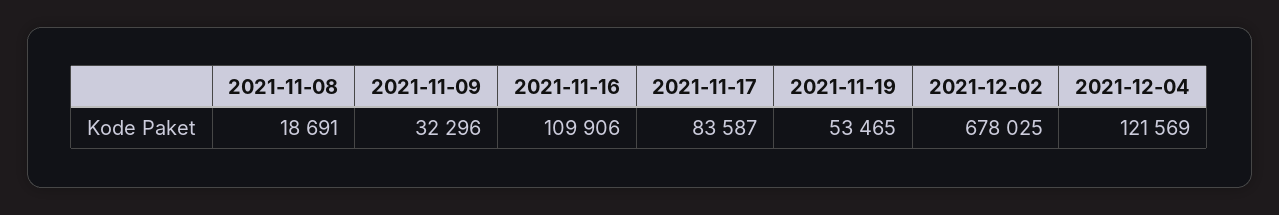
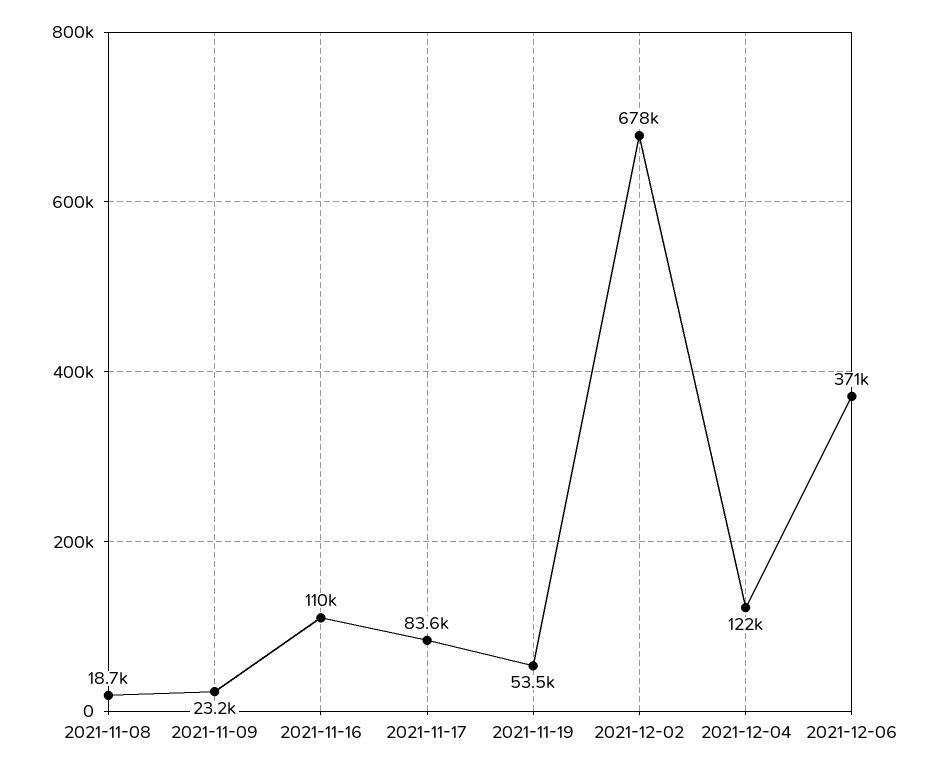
2021-11-09: 32296 -> 23200
2021-12-06: none -> 371000

